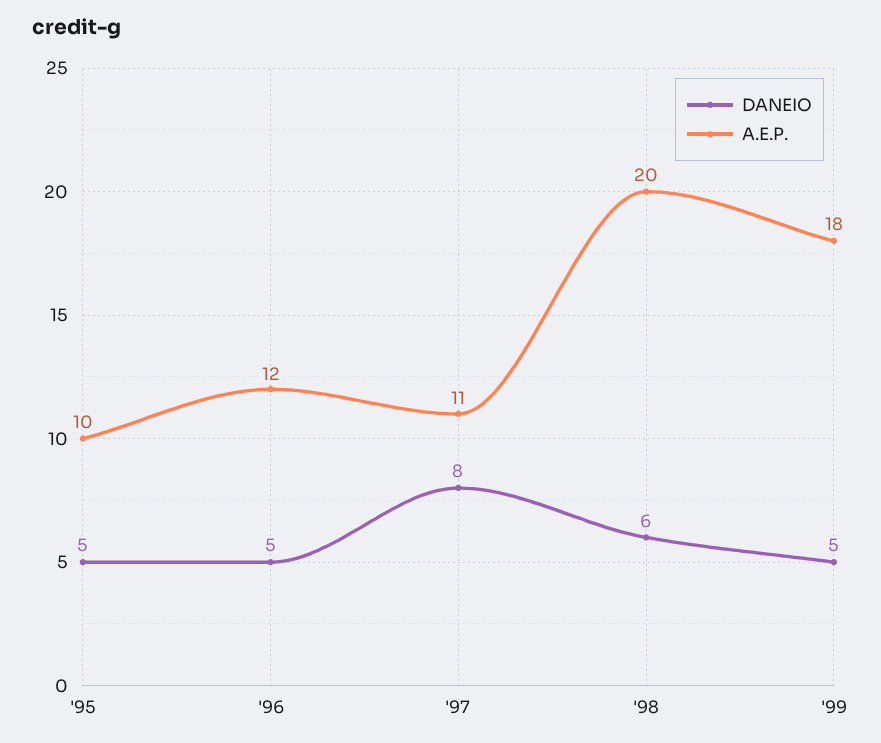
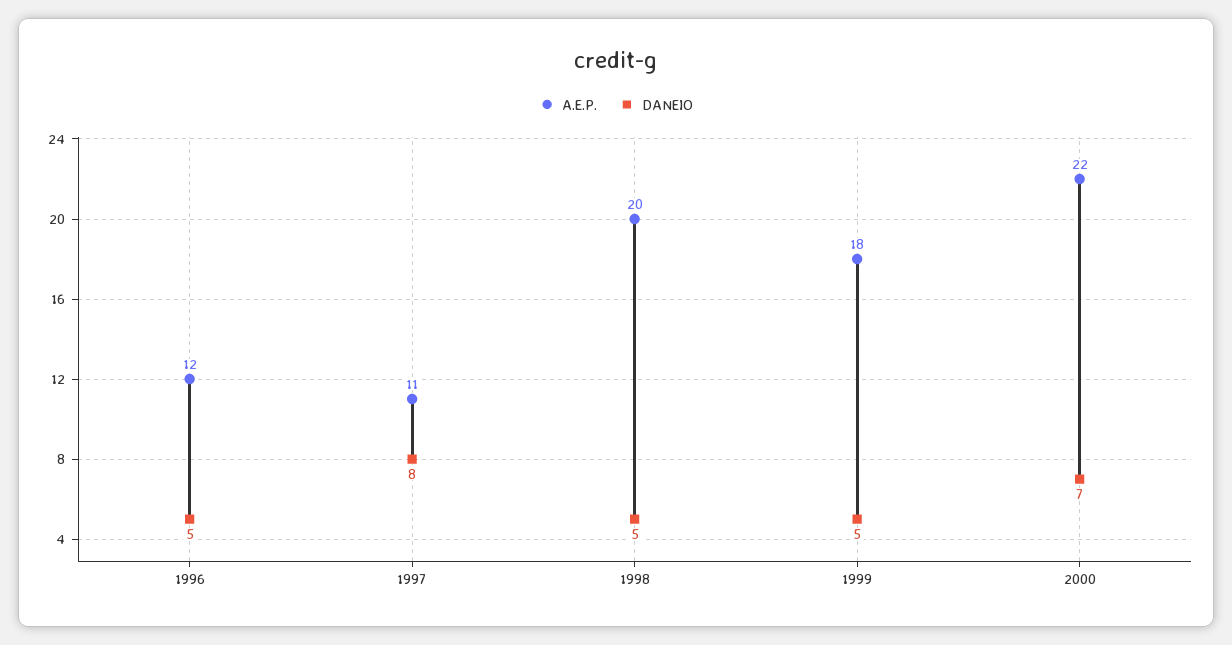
DANEIO, '95: 5 -> none
A.E.P., '95: 10 -> none
DANEIO, '98: 6 -> 5
A.E.P., 2000: none -> 22
DANEIO, 2000: none -> 7

